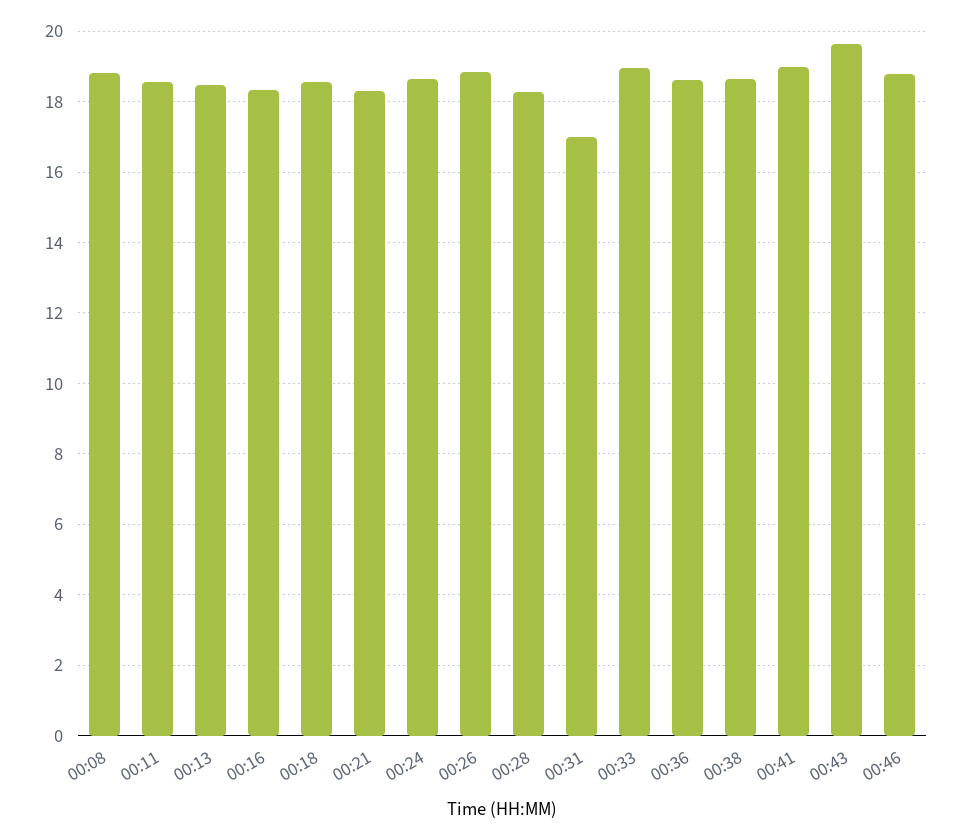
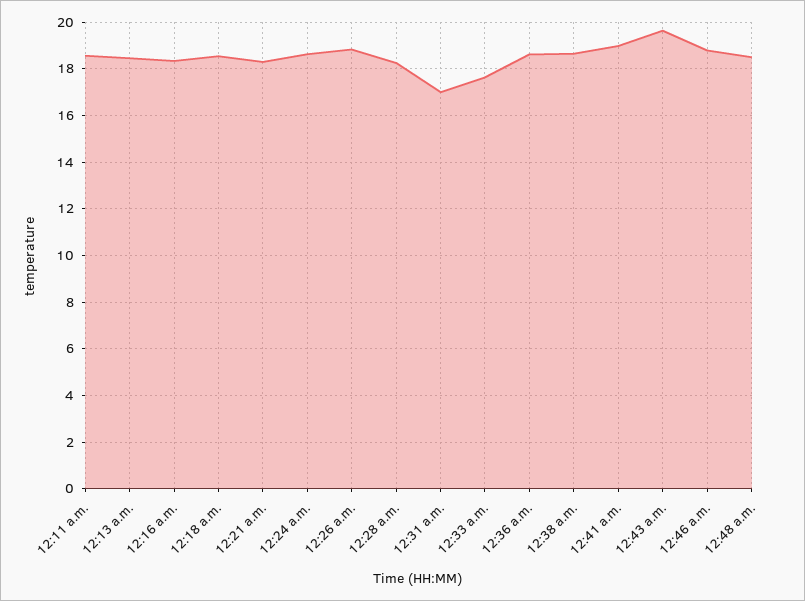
00:08: 18.8 -> none
00:33: 19 -> 17.5
12:48 a.m.: none -> 18.5

